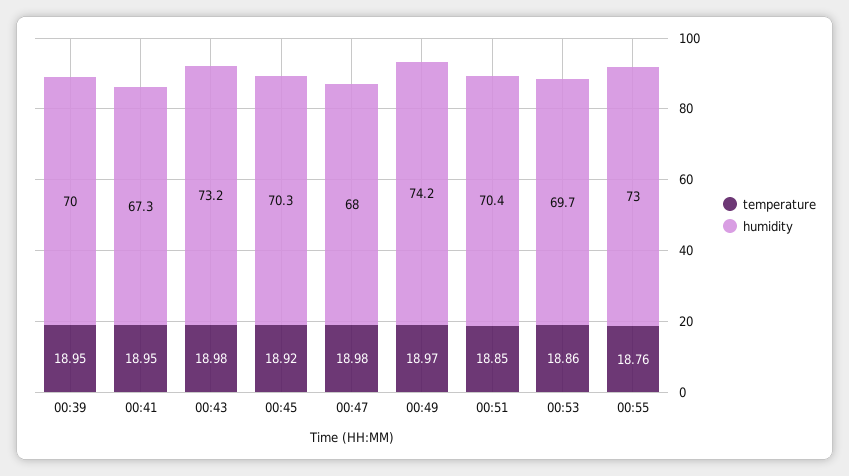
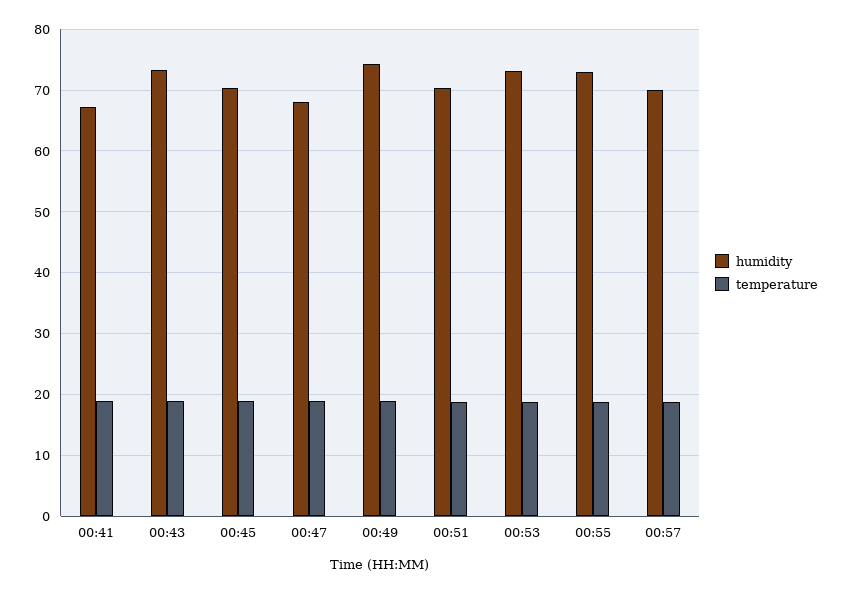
temperature, 00:39: 18.95 -> none
humidity, 00:39: 70 -> none
humidity, 00:53: 69.7 -> 73
humidity, 00:57: none -> 70
temperature, 00:57: none -> 19

